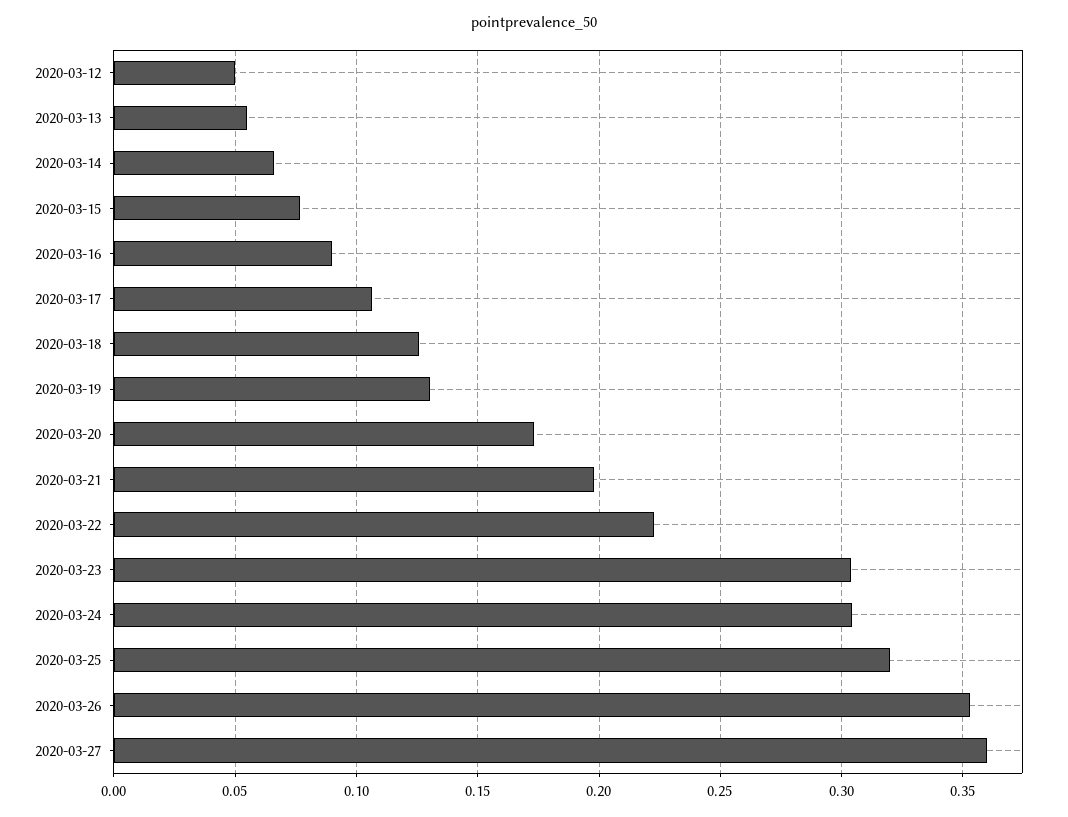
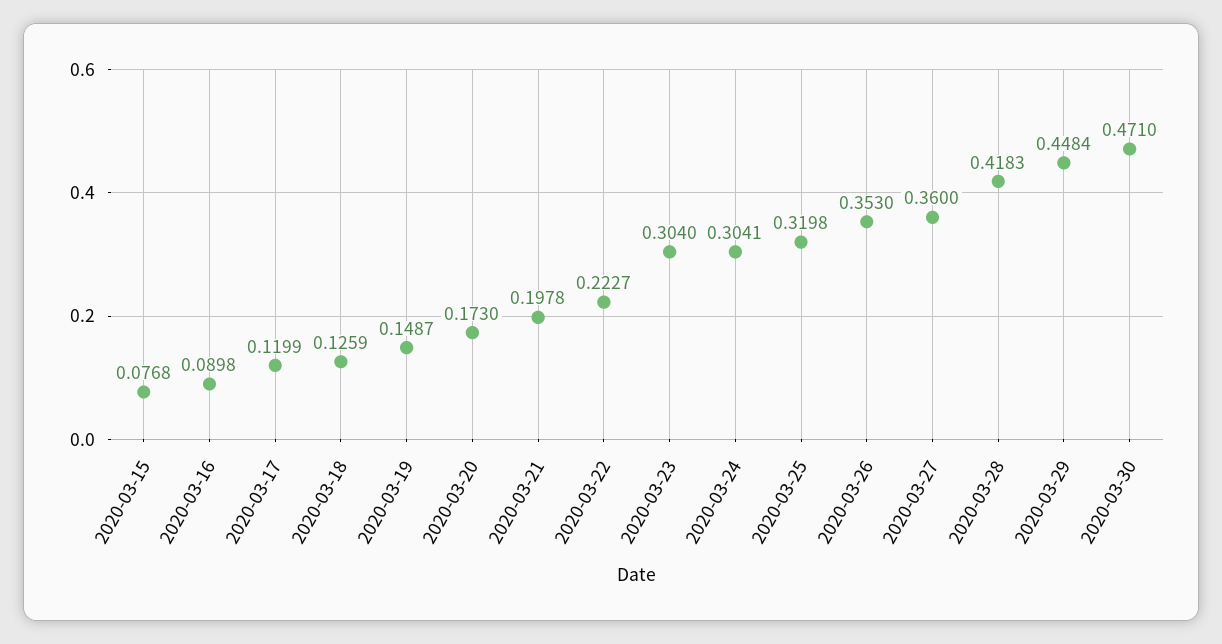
2020-03-12: 0.05 -> none
2020-03-13: 0.055 -> none
2020-03-14: 0.065 -> none
2020-03-17: 0.105 -> 0.1199
2020-03-19: 0.13 -> 0.1487
2020-03-28: none -> 0.4183
2020-03-29: none -> 0.4484
2020-03-30: none -> 0.471

